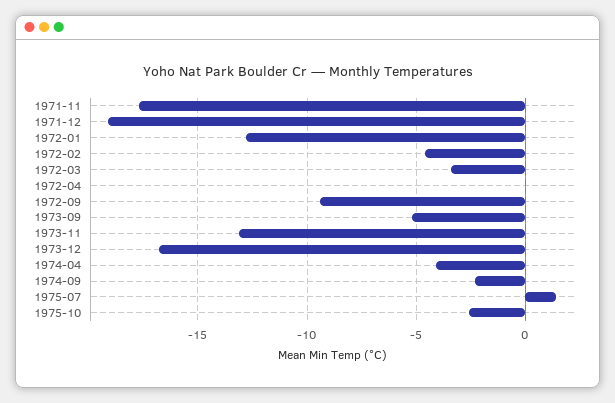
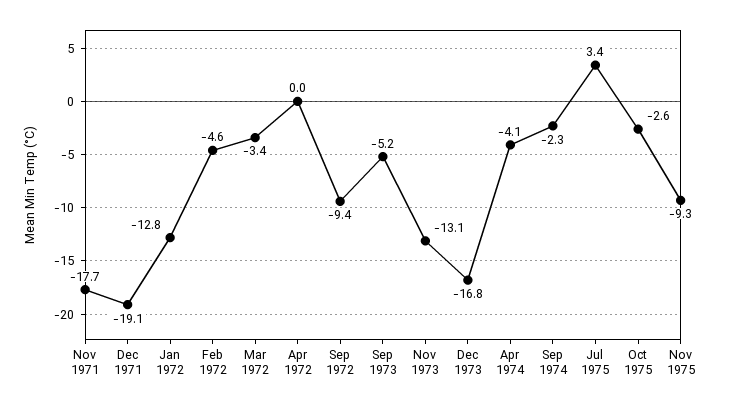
1975-07: 1.5 -> 3.4
Nov 1975: none -> -9.3

